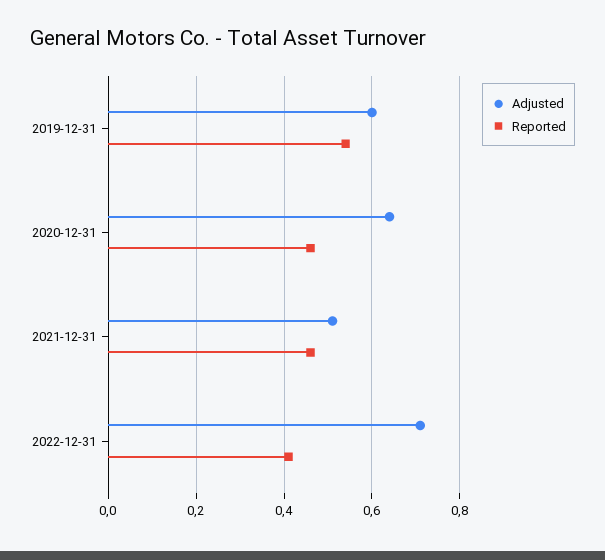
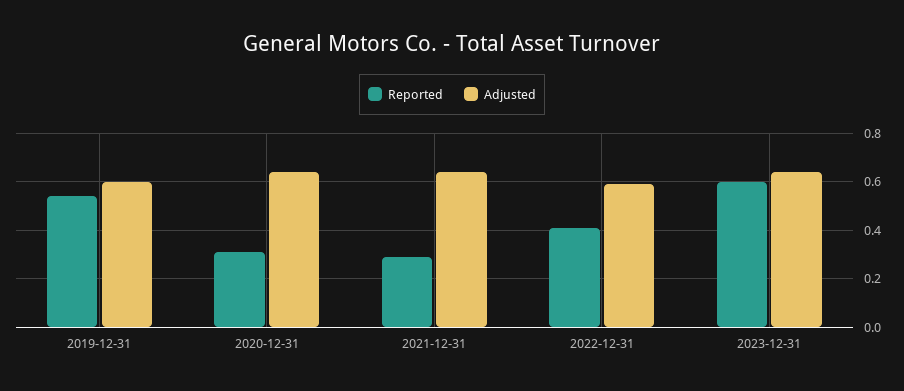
Reported, 2020-12-31: 0.45 -> 0.3
Adjusted, 2021-12-31: 0.5 -> 0.65
Reported, 2021-12-31: 0.45 -> 0.3
Adjusted, 2022-12-31: 0.7 -> 0.6
Reported, 2023-12-31: none -> 0.6
Adjusted, 2023-12-31: none -> 0.65

